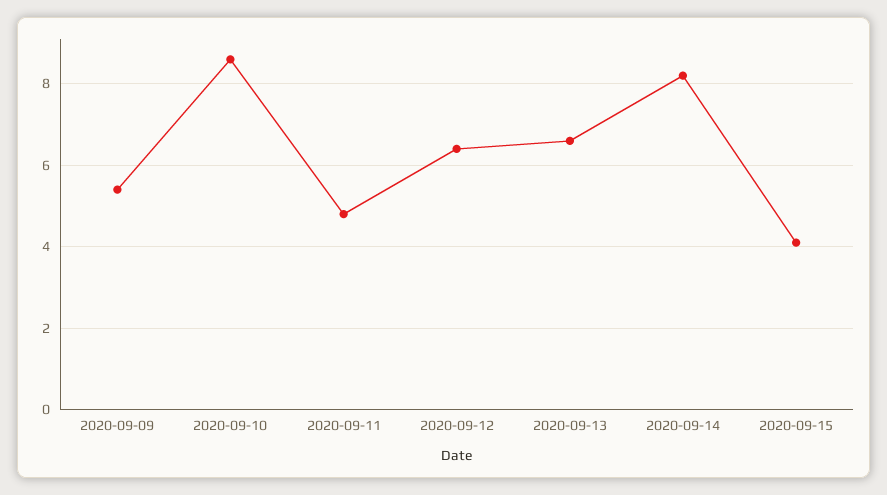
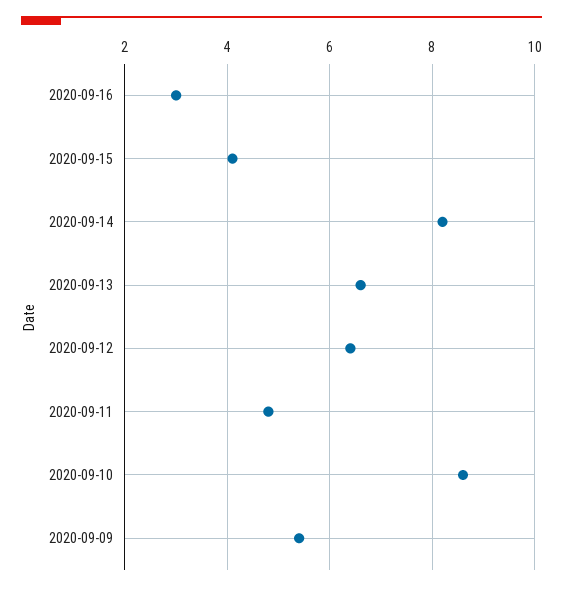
2020-09-16: none -> 3

